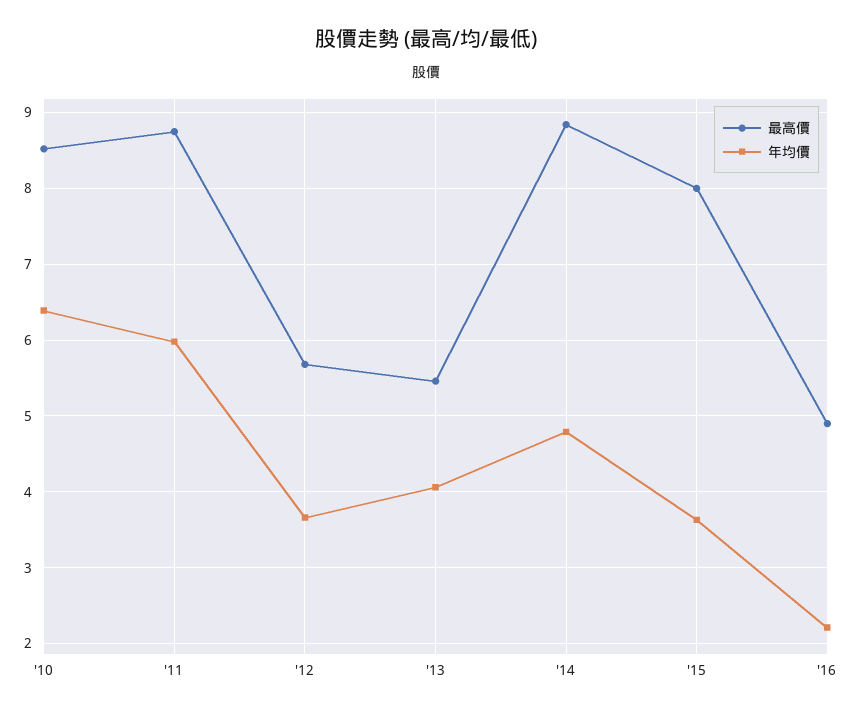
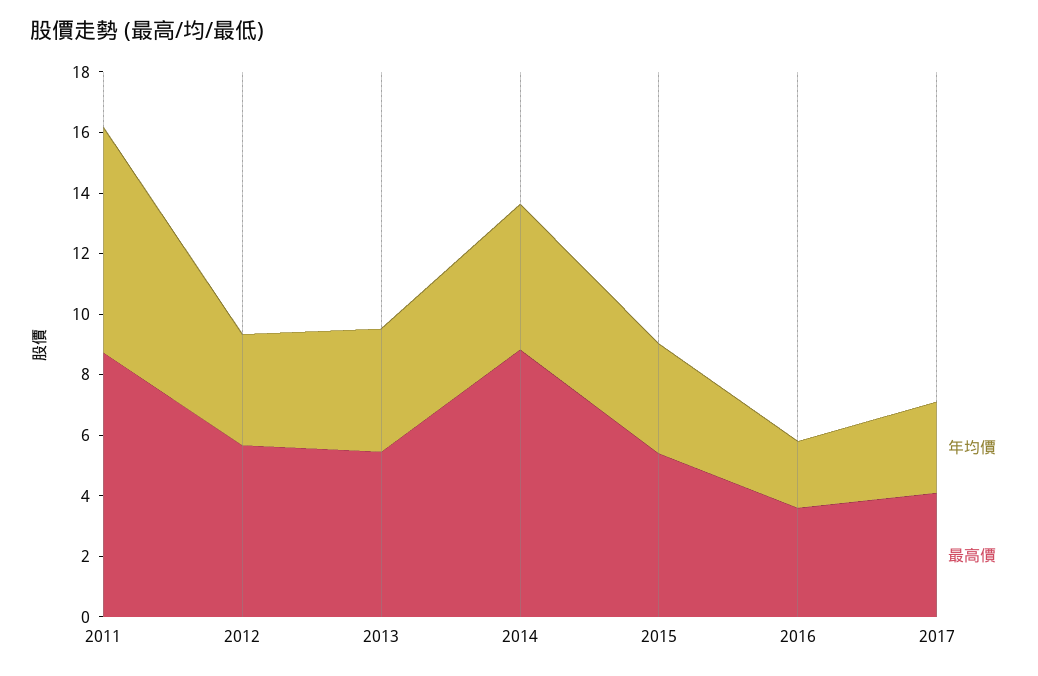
最高價, '10: 8.5 -> none
年均價, '10: 6.4 -> none
年均價, '11: 6 -> 7.5
最高價, '15: 8 -> 5.5
最高價, '16: 4.9 -> 3.5
年均價, 2017: none -> 3
最高價, 2017: none -> 4

